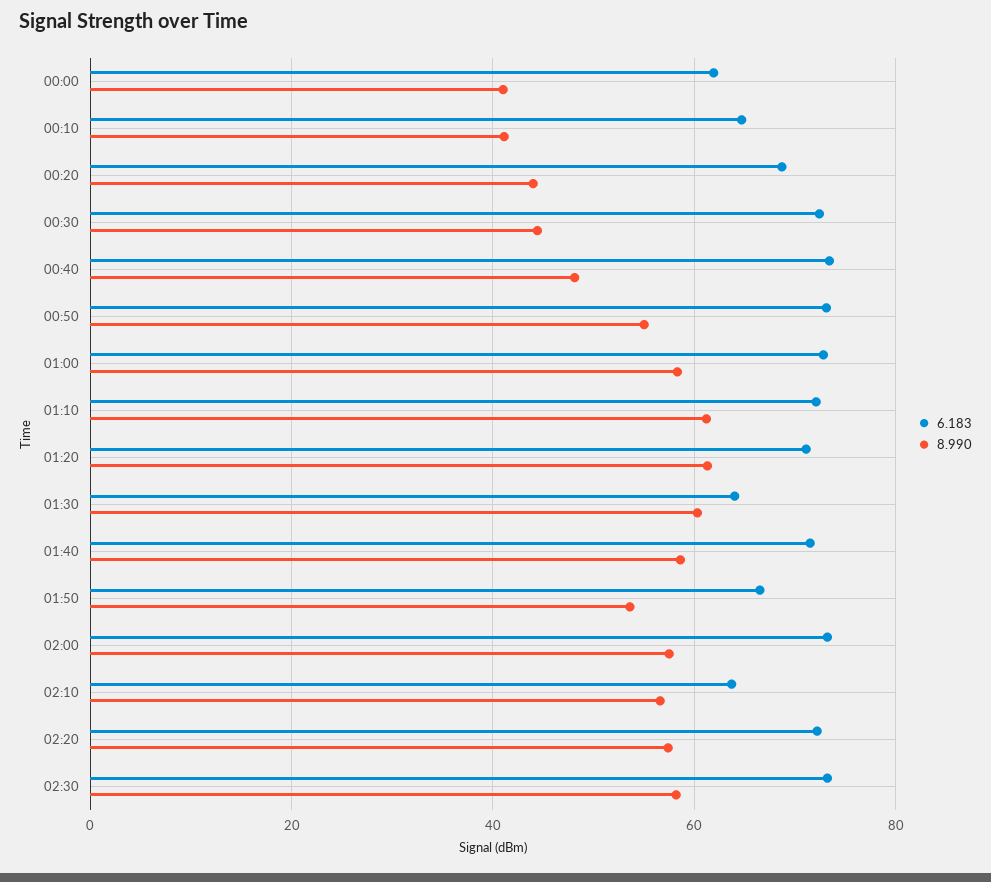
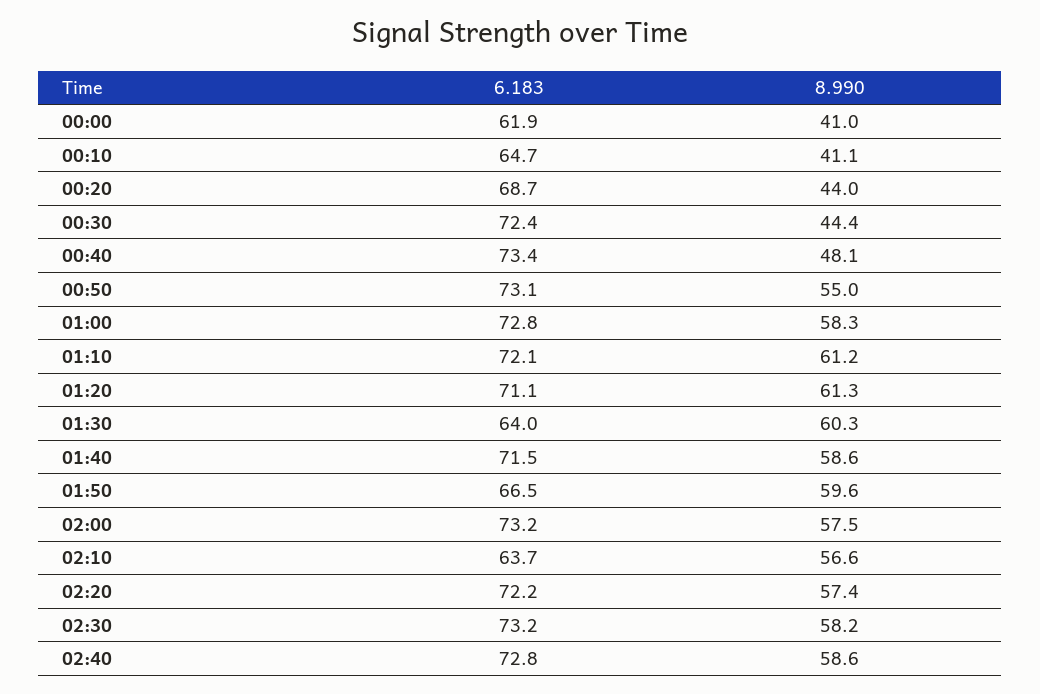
8.990, 01:50: 54 -> 59.6
6.183, 02:40: none -> 72.8
8.990, 02:40: none -> 58.6

